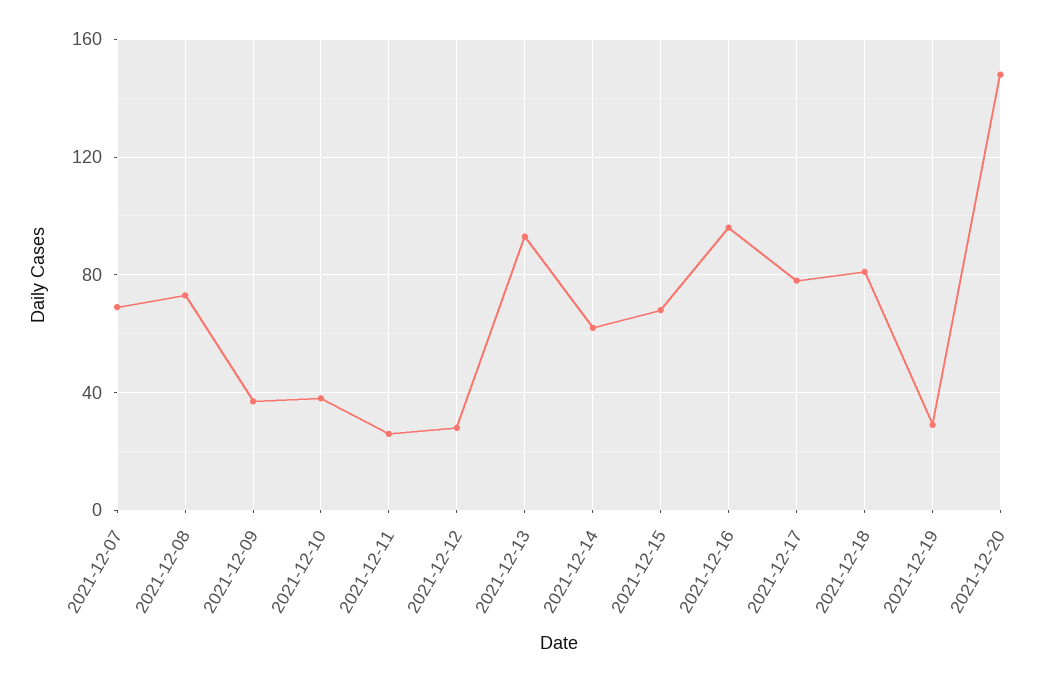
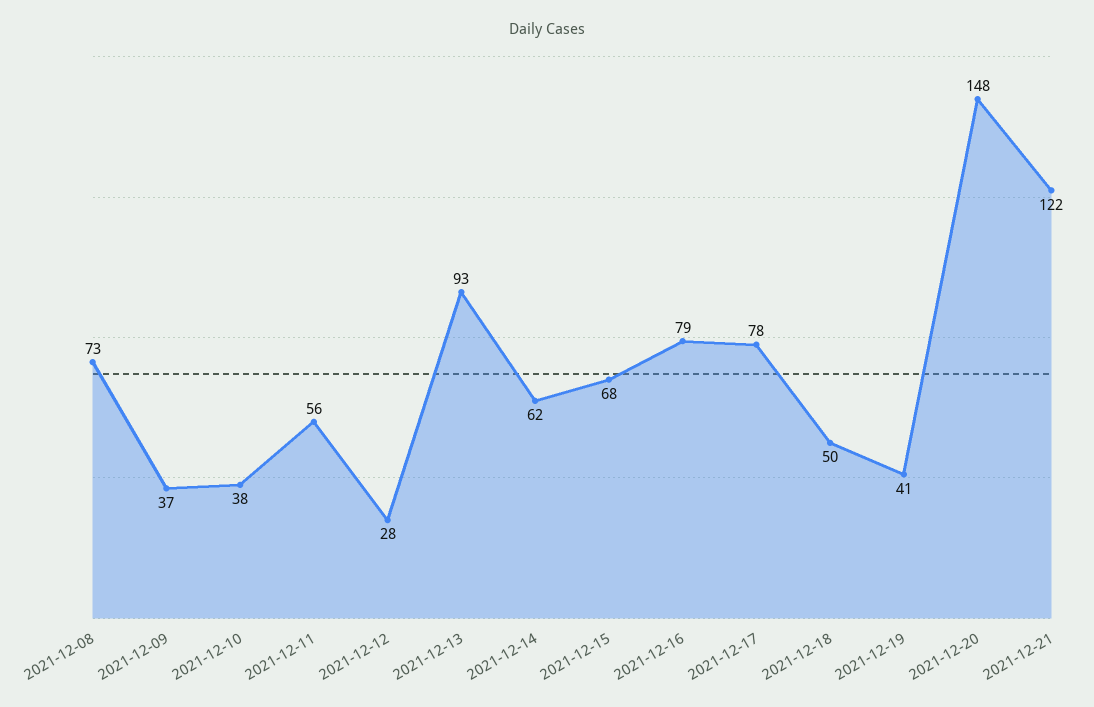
2021-12-07: 70 -> none
2021-12-11: 25 -> 56
2021-12-16: 95 -> 79
2021-12-18: 80 -> 50
2021-12-19: 30 -> 41
2021-12-21: none -> 122

